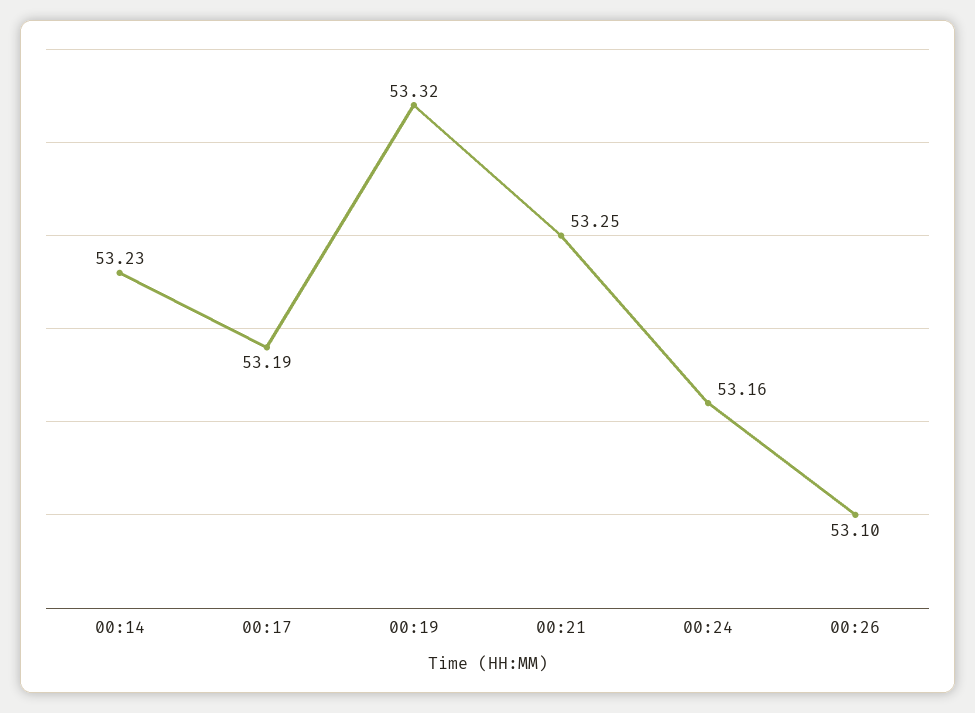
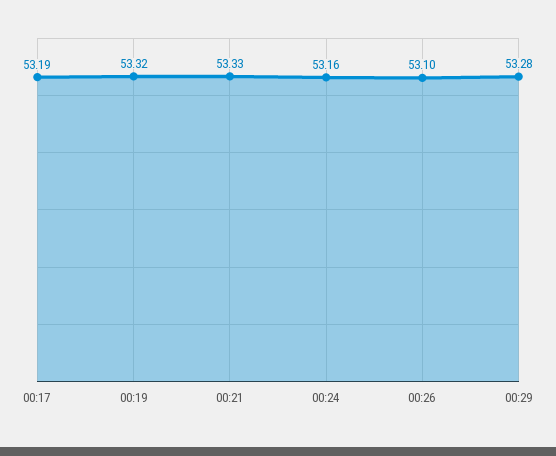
00:14: 53.23 -> none
00:21: 53.25 -> 53.33
00:29: none -> 53.28

